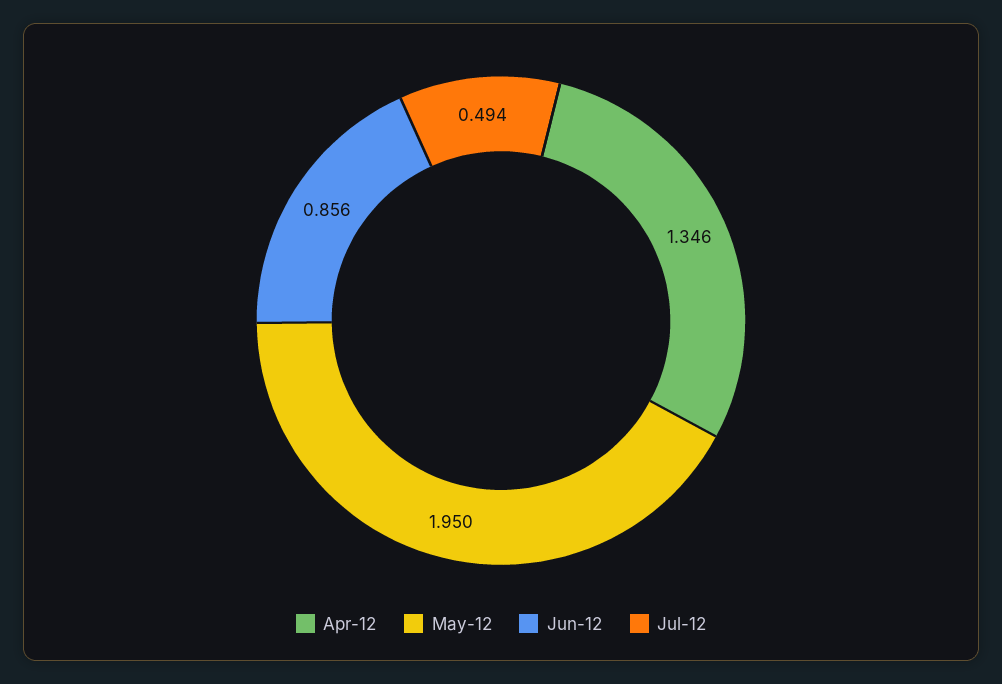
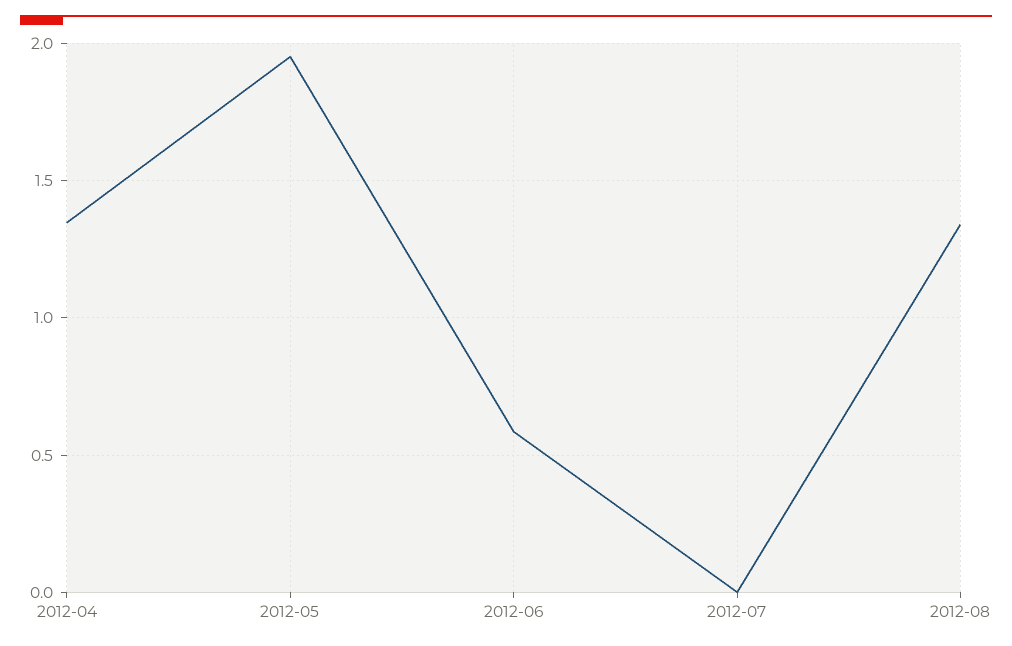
Jun-12: 0.856 -> 0.6
Jul-12: 0.494 -> 0
2012-08: none -> 1.35

